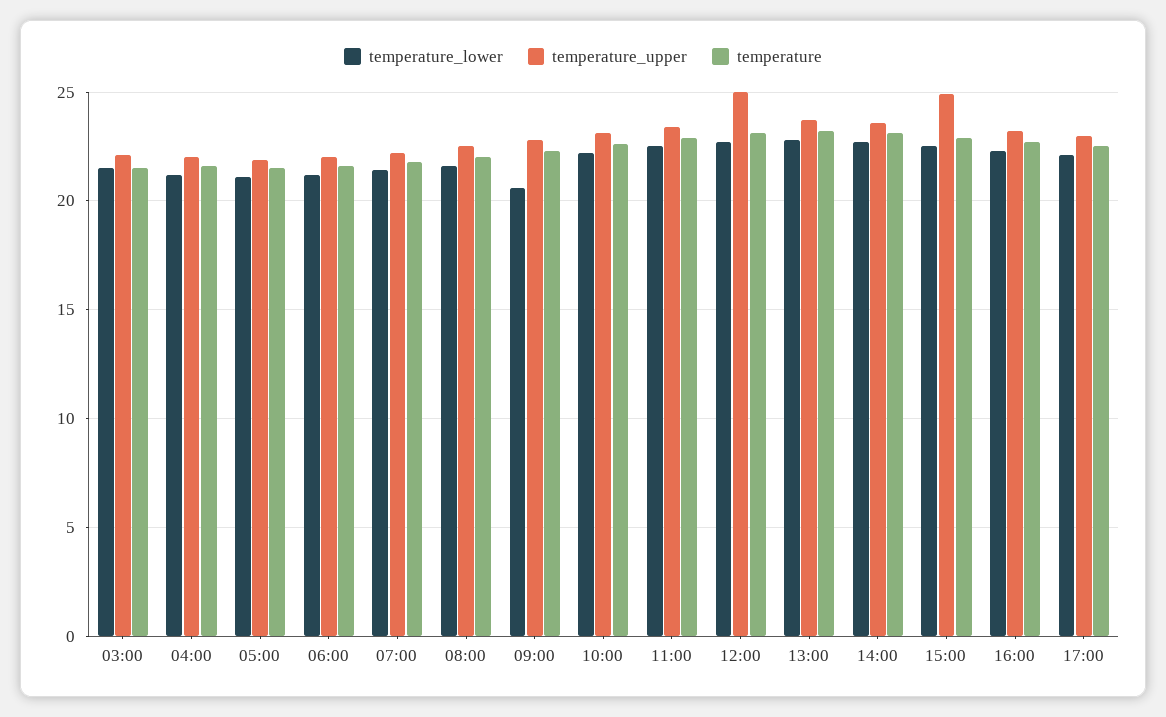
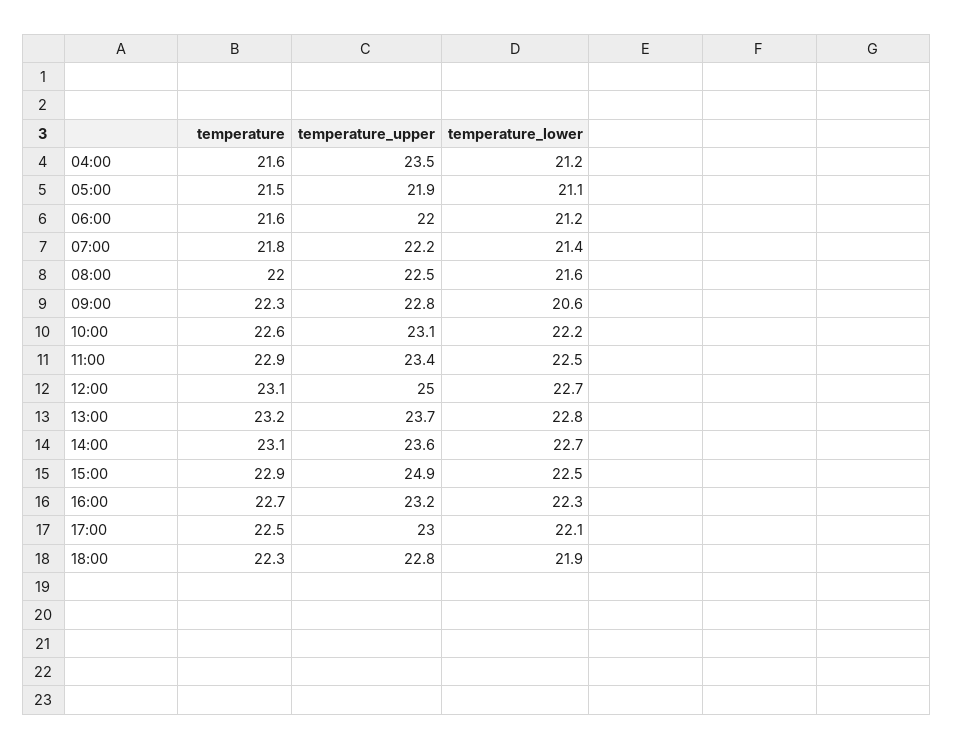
temperature_lower, 03:00: 21.5 -> none
temperature_upper, 03:00: 22 -> none
temperature, 03:00: 21.5 -> none
temperature_upper, 04:00: 22 -> 23.5
temperature, 18:00: none -> 22.3
temperature_upper, 18:00: none -> 22.8
temperature_lower, 18:00: none -> 21.9

